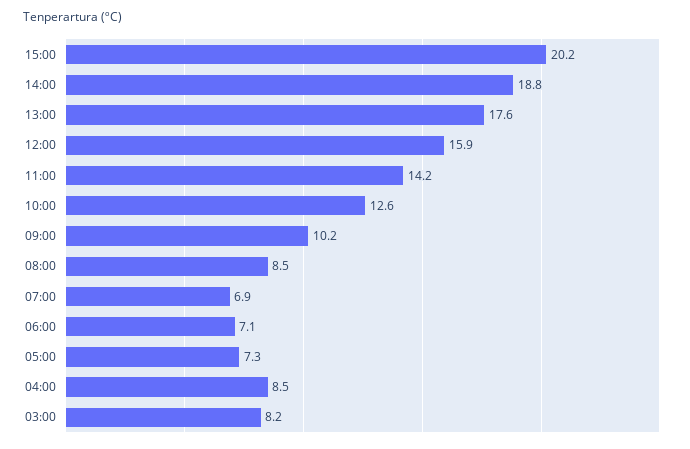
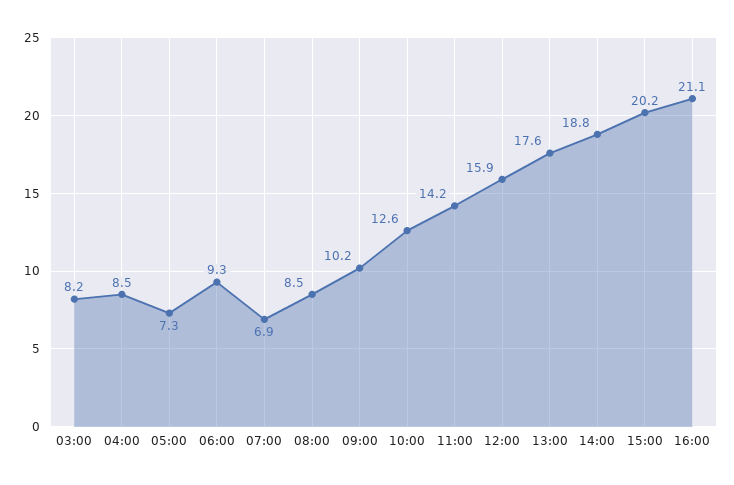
06:00: 7.1 -> 9.3
16:00: none -> 21.1

